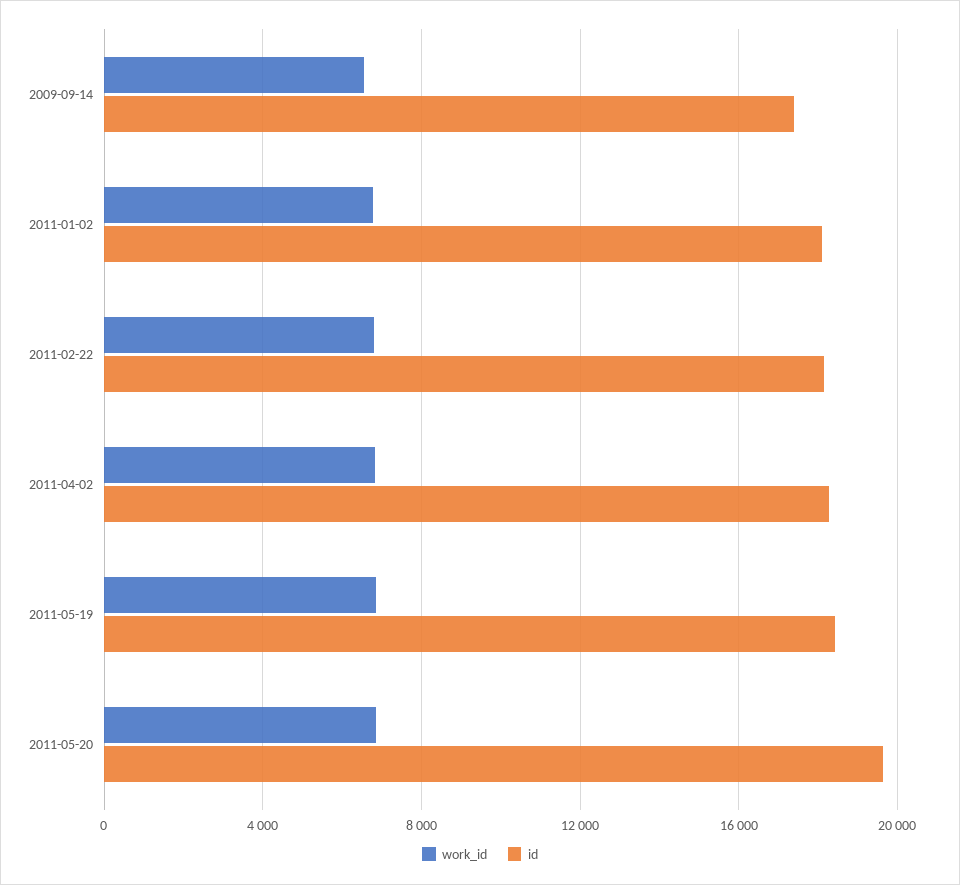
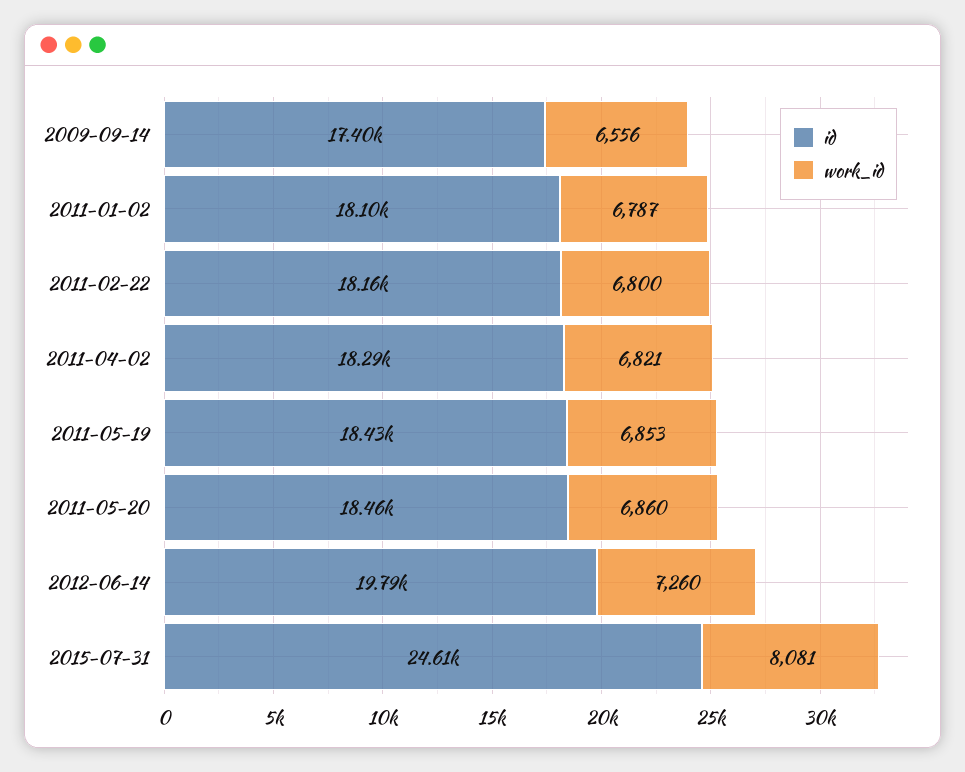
id, 2011-05-20: 19500 -> 18460
id, 2012-06-14: none -> 19790
work_id, 2012-06-14: none -> 7260
id, 2015-07-31: none -> 24610
work_id, 2015-07-31: none -> 8081

